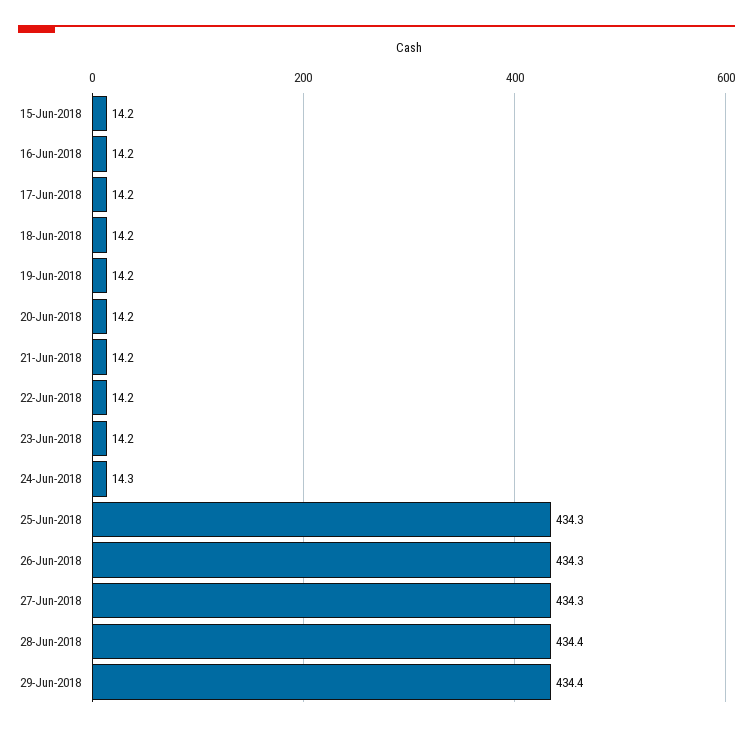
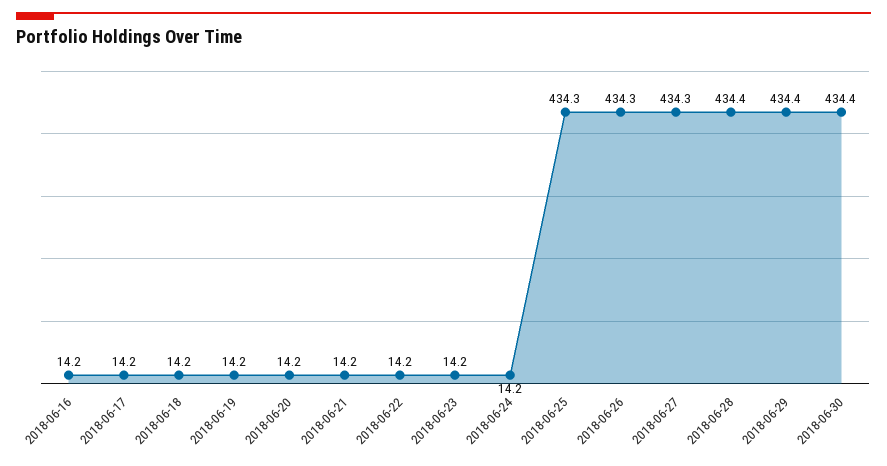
15-Jun-2018: 14.2 -> none
24-Jun-2018: 14.3 -> 14.2
2018-06-30: none -> 434.4

